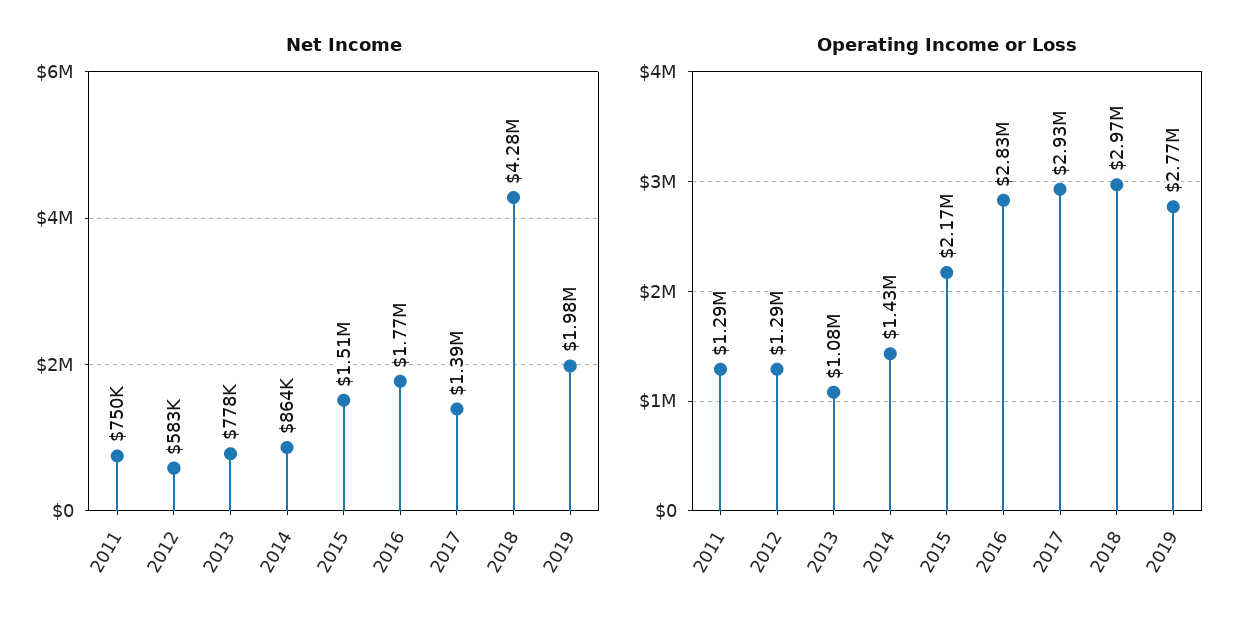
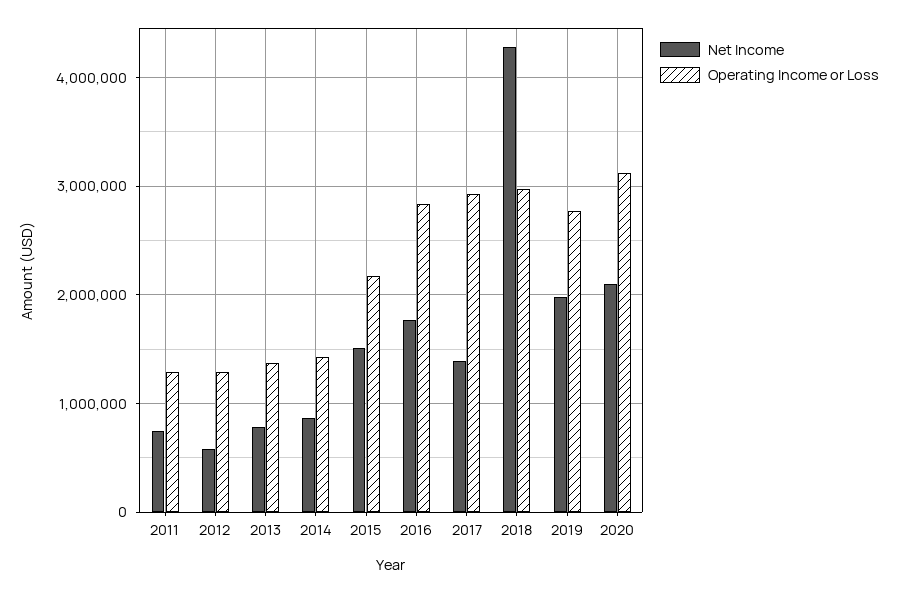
Operating Income or Loss, 2013: 1080000 -> 1400000
Net Income, 2020: none -> 2100000
Operating Income or Loss, 2020: none -> 3100000

